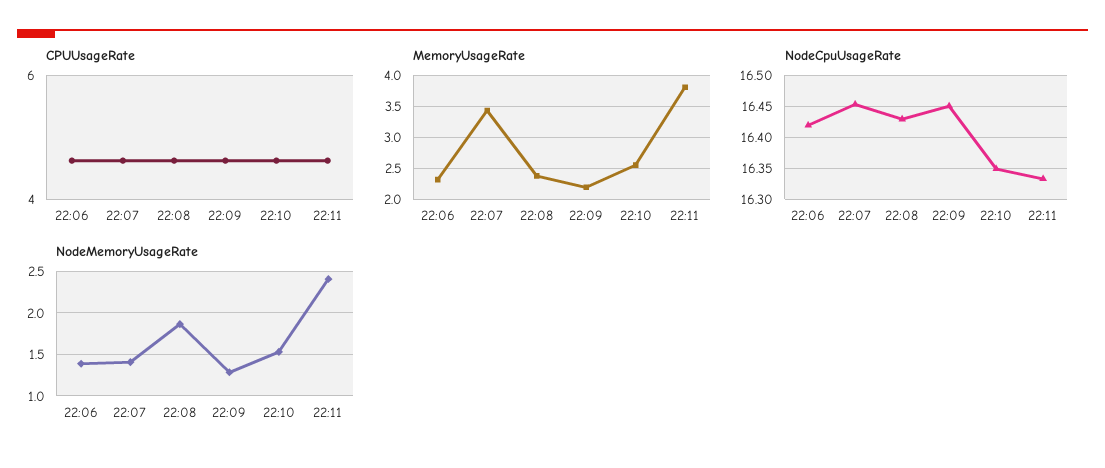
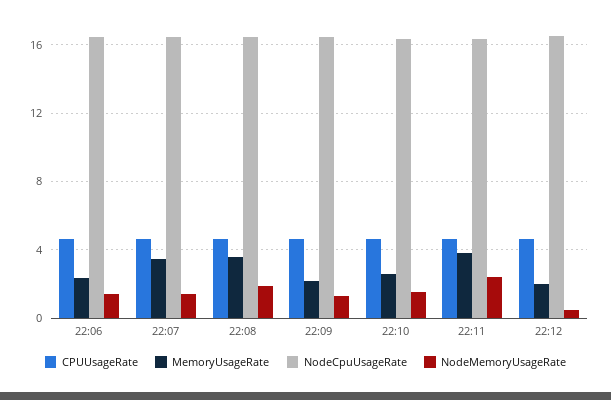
MemoryUsageRate, 22:08: 2.4 -> 3.5
CPUUsageRate, 22:12: none -> 4.5
MemoryUsageRate, 22:12: none -> 2
NodeCpuUsageRate, 22:12: none -> 16.5
NodeMemoryUsageRate, 22:12: none -> 0.5

